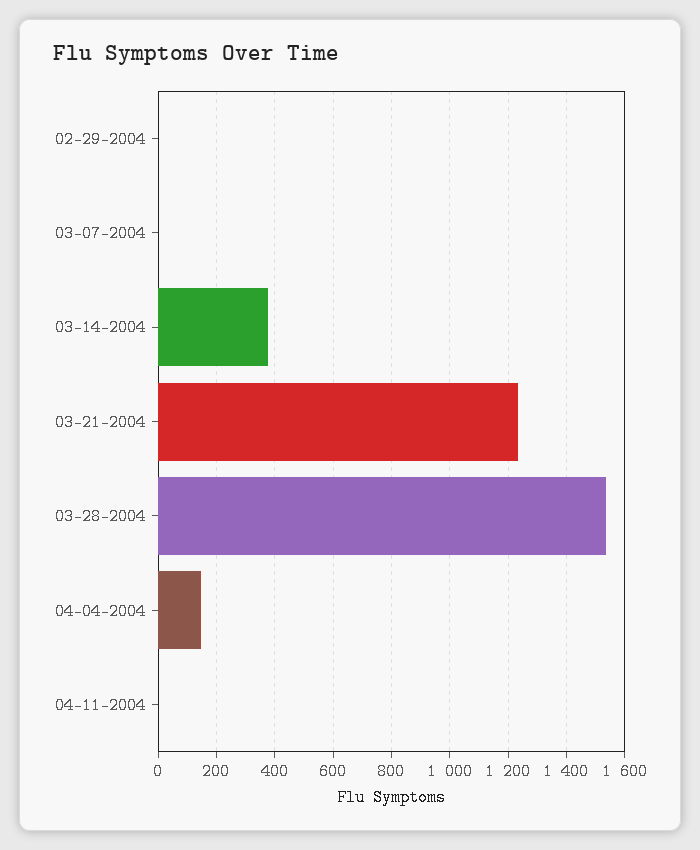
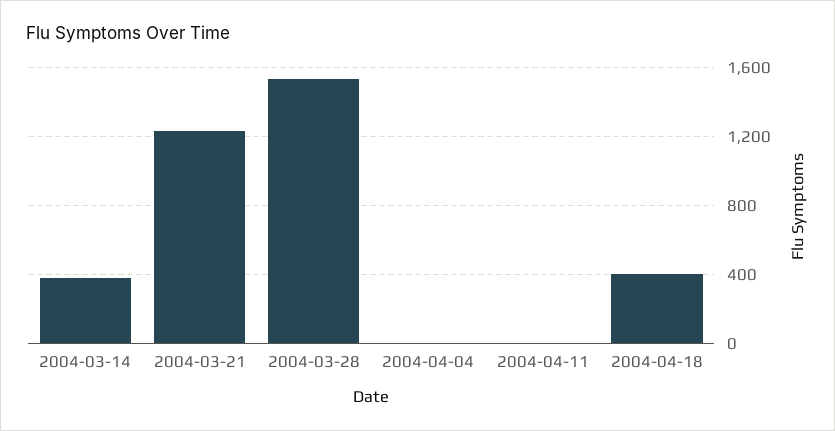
02-29-2004: 0 -> none
03-07-2004: 0 -> none
04-04-2004: 150 -> 0
2004-04-18: none -> 400

